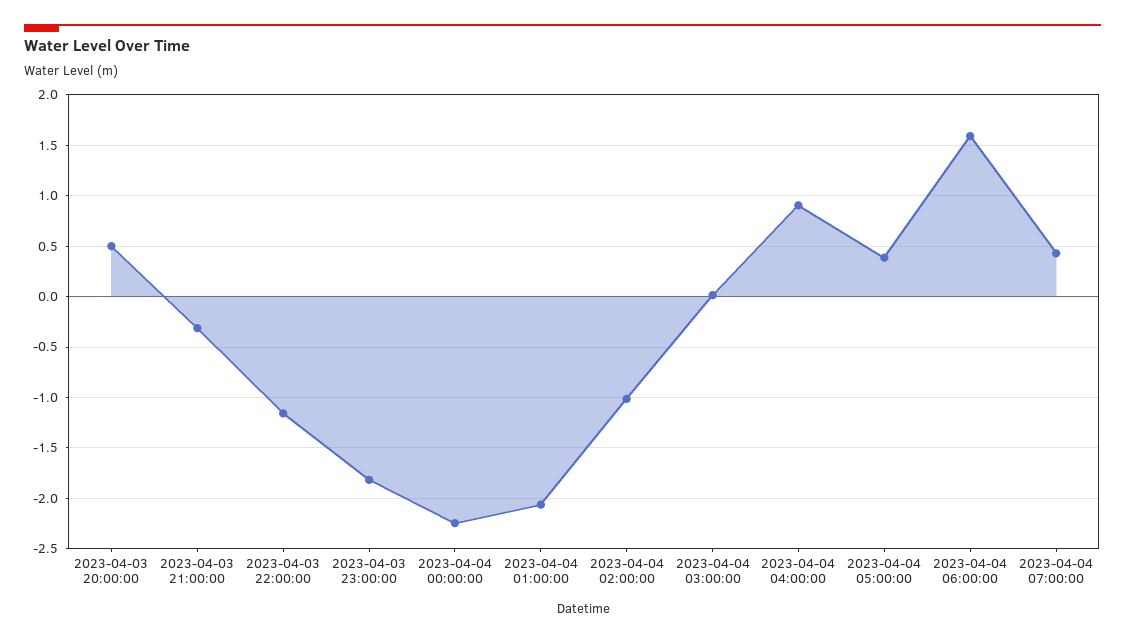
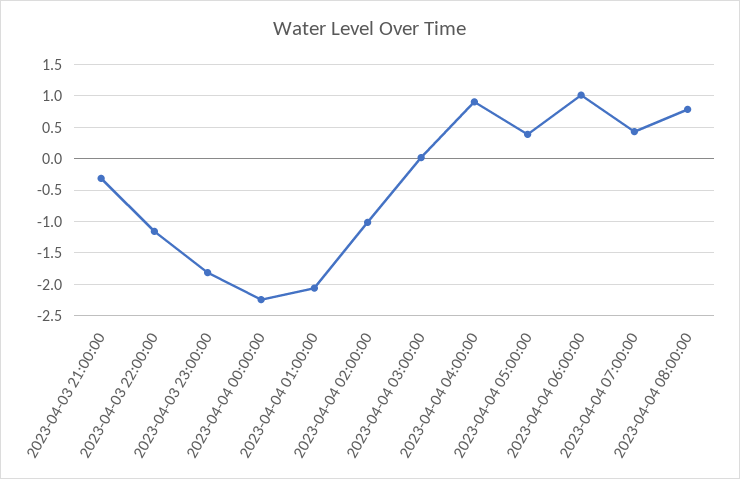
2023-04-03 20:00:00: 0.5 -> none
2023-04-04 06:00:00: 1.6 -> 1
2023-04-04 08:00:00: none -> 0.8

